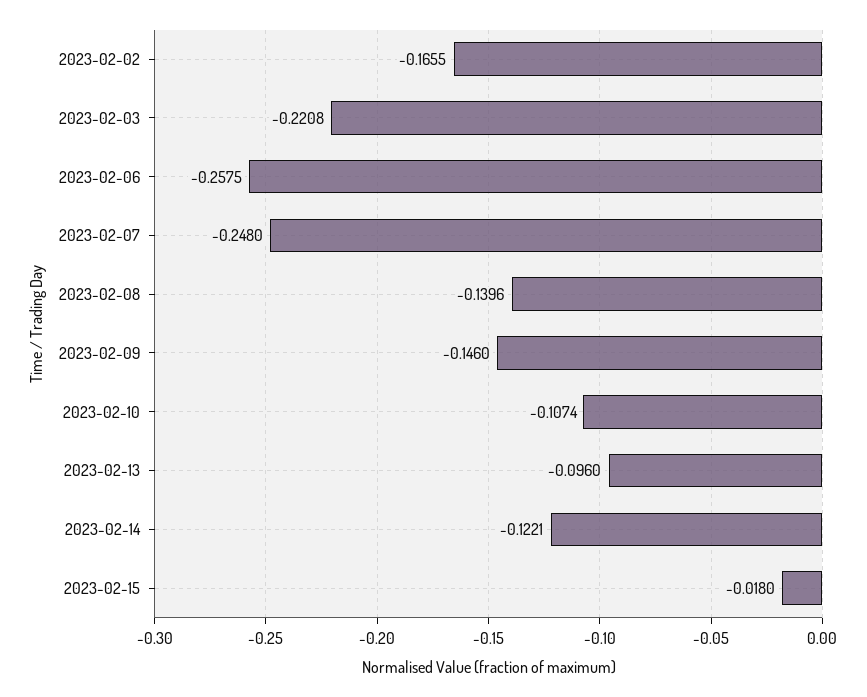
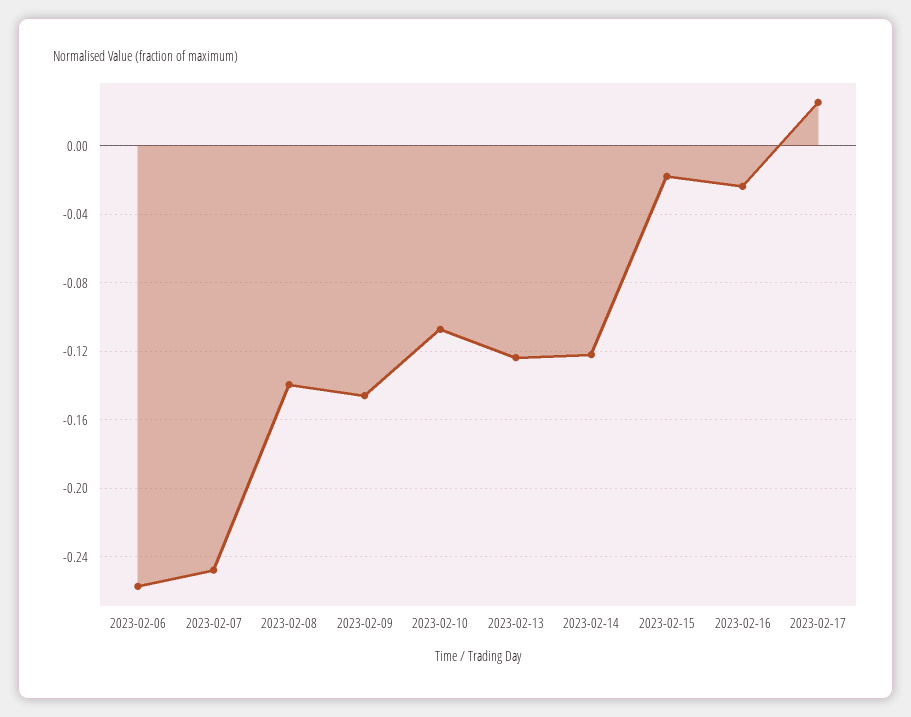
2023-02-02: -0.1655 -> none
2023-02-03: -0.2208 -> none
2023-02-13: -0.096 -> -0.125
2023-02-16: none -> -0.025
2023-02-17: none -> 0.025

